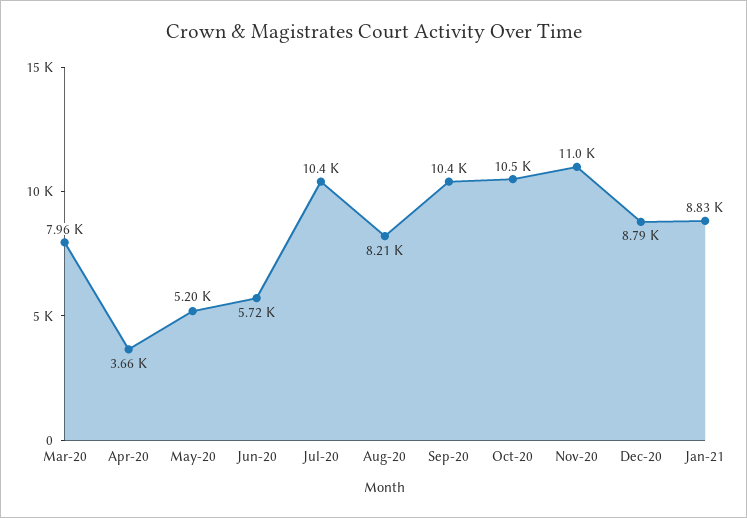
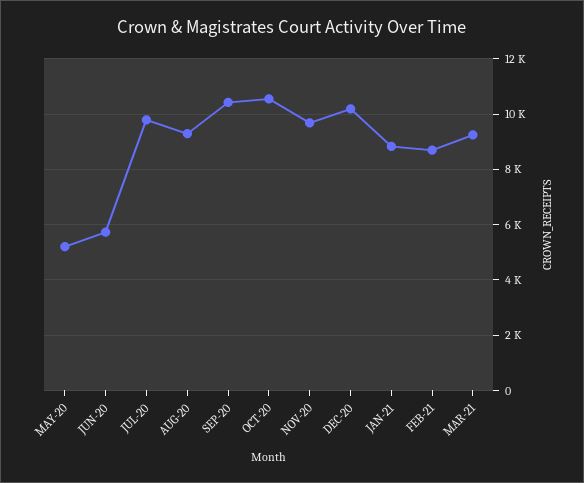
Mar-20: 7960 -> none
Apr-20: 3660 -> none
Jul-20: 10400 -> 9750
Aug-20: 8210 -> 9250
Nov-20: 11000 -> 9750
Dec-20: 8790 -> 10250
FEB-21: none -> 8750
MAR-21: none -> 9250

